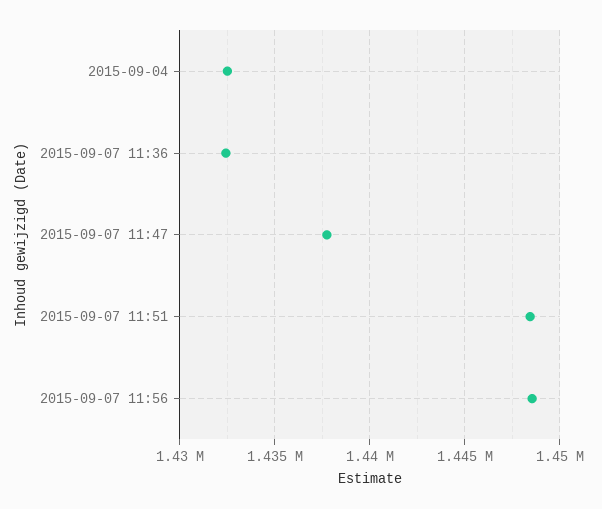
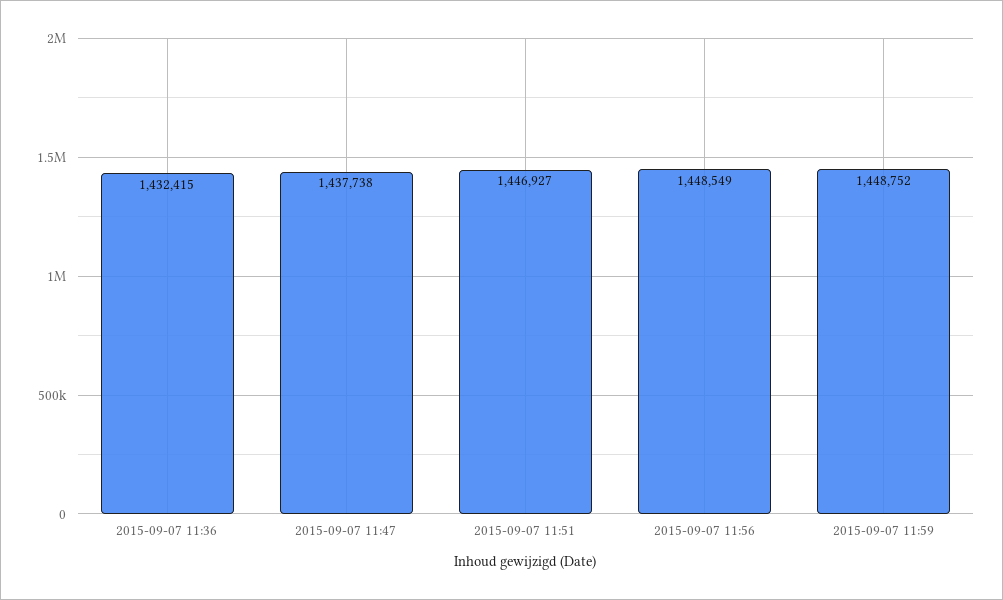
2015-09-04: 1432500 -> none
2015-09-07 11:51: 1448500 -> 1446927
2015-09-07 11:59: none -> 1448752

